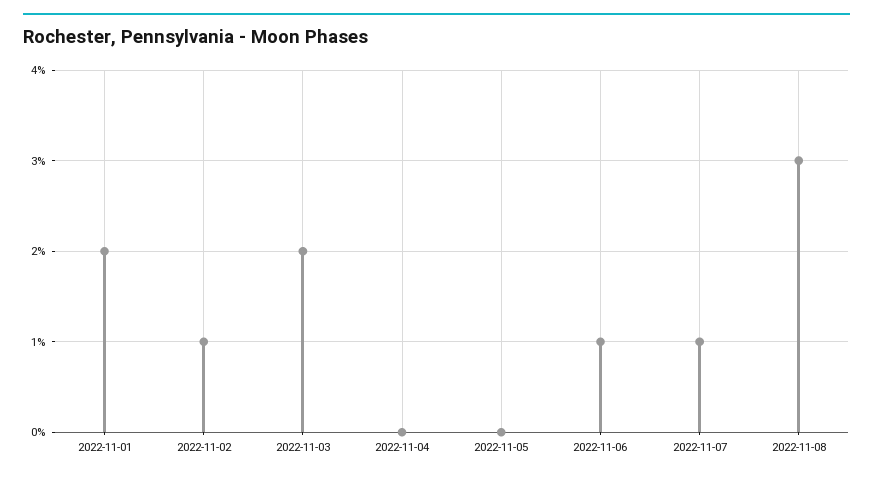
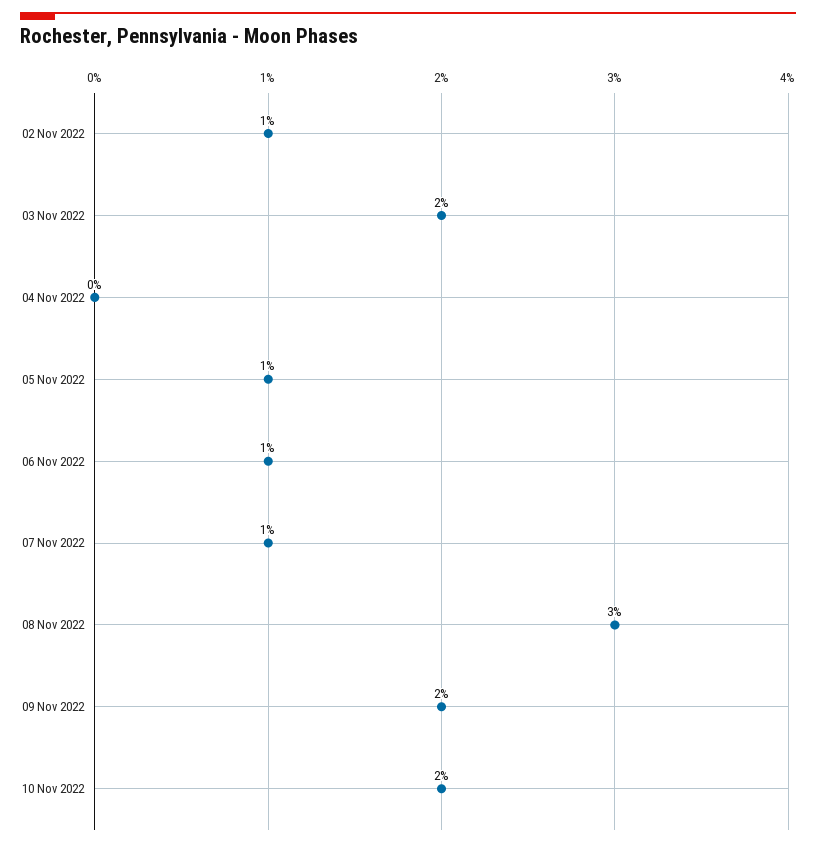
2022-11-01: 2 -> none
2022-11-05: 0 -> 1
09 Nov 2022: none -> 2
10 Nov 2022: none -> 2

